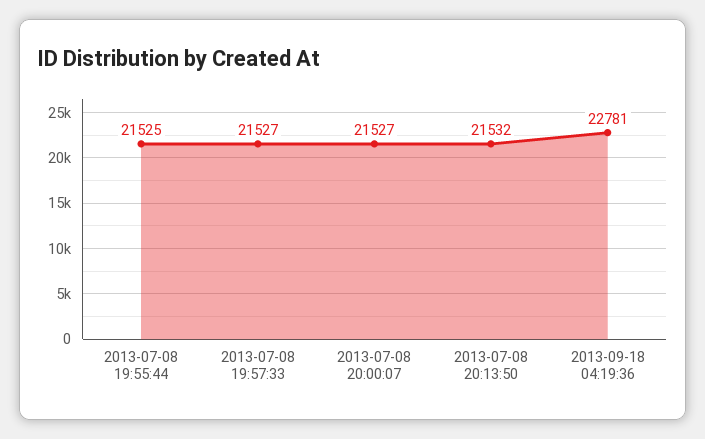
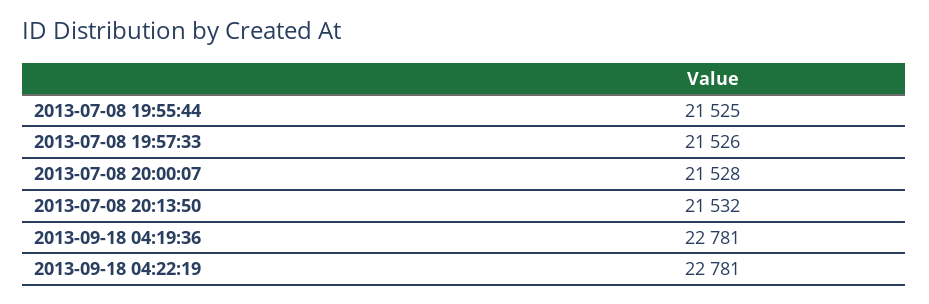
2013-07-08 19:57:33: 21527 -> 21526
2013-07-08 20:00:07: 21527 -> 21528
2013-09-18 04:22:19: none -> 22781

